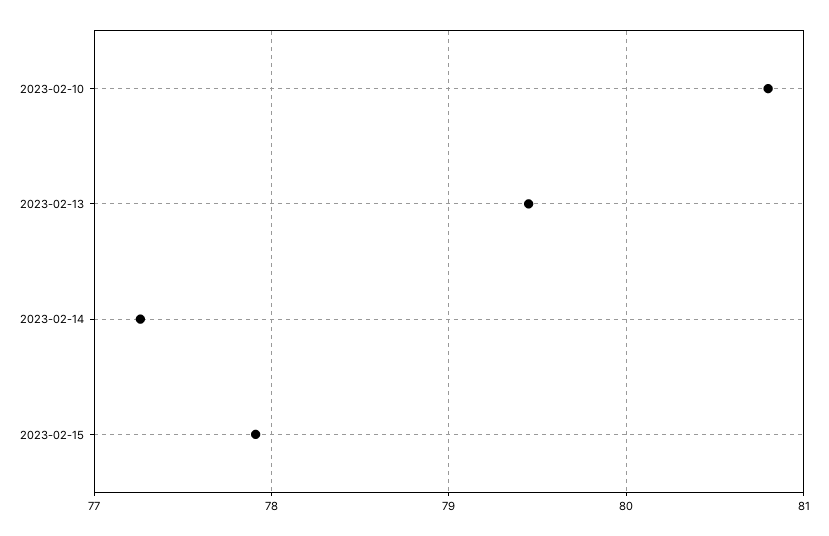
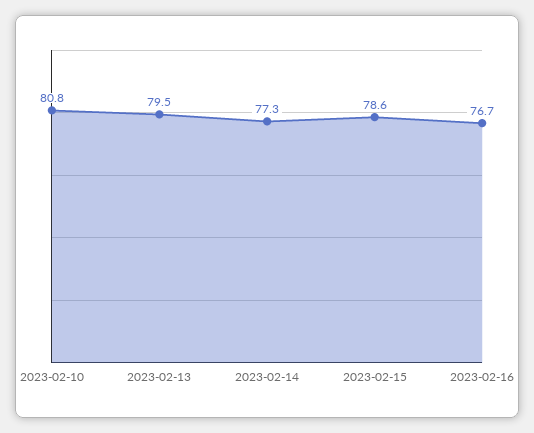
2023-02-15: 77.9 -> 78.6
2023-02-16: none -> 76.7

